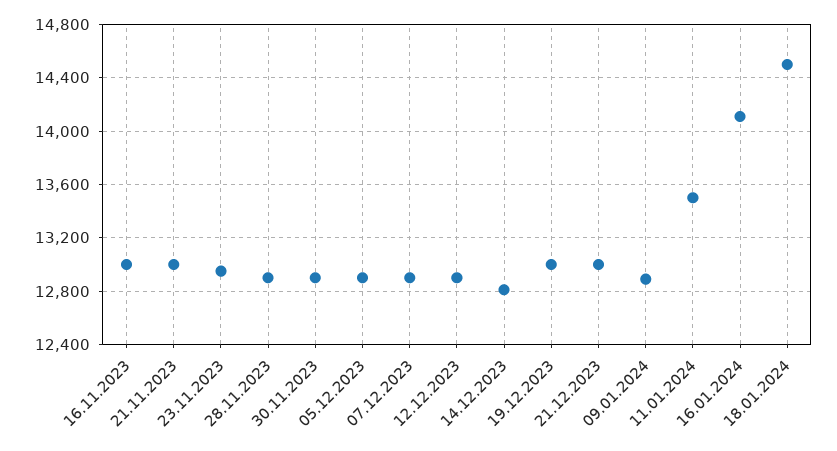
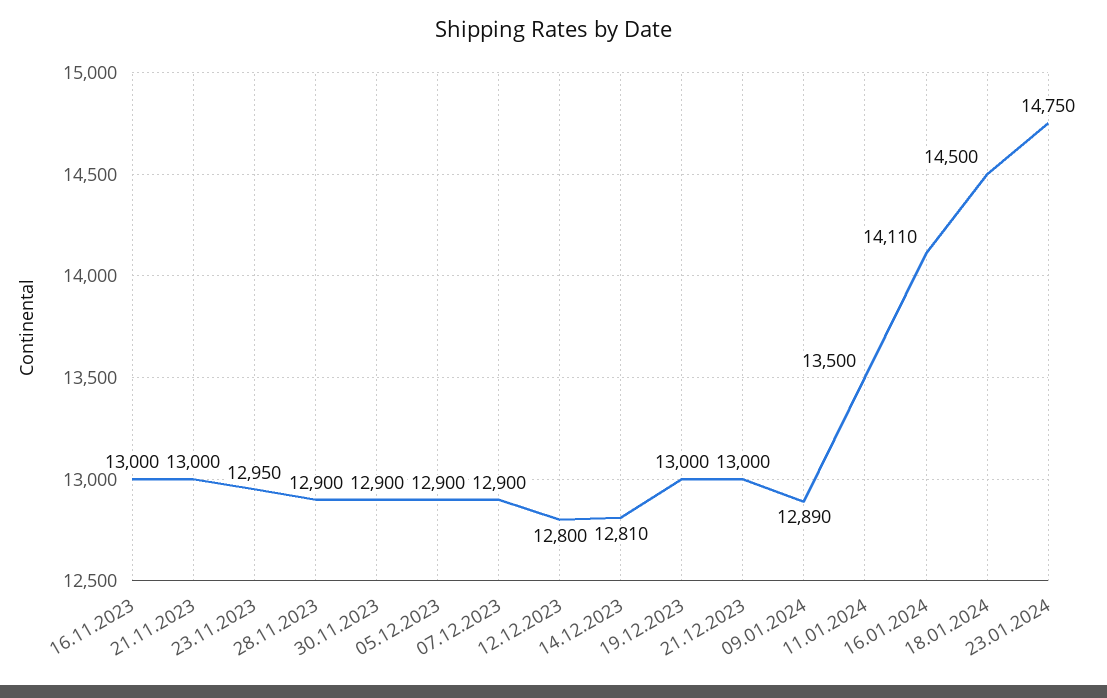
12.12.2023: 12900 -> 12800
23.01.2024: none -> 14750

